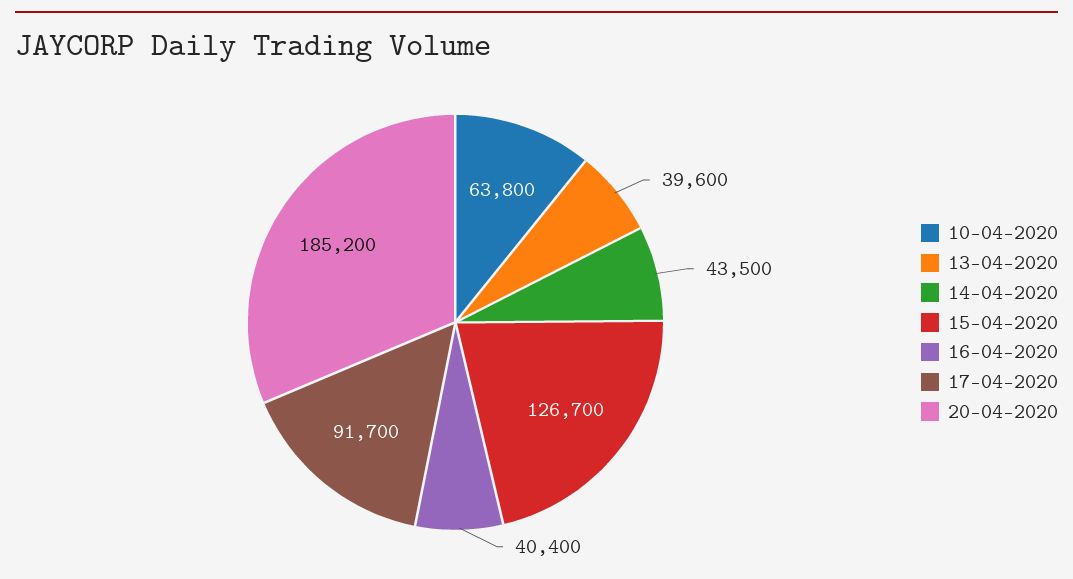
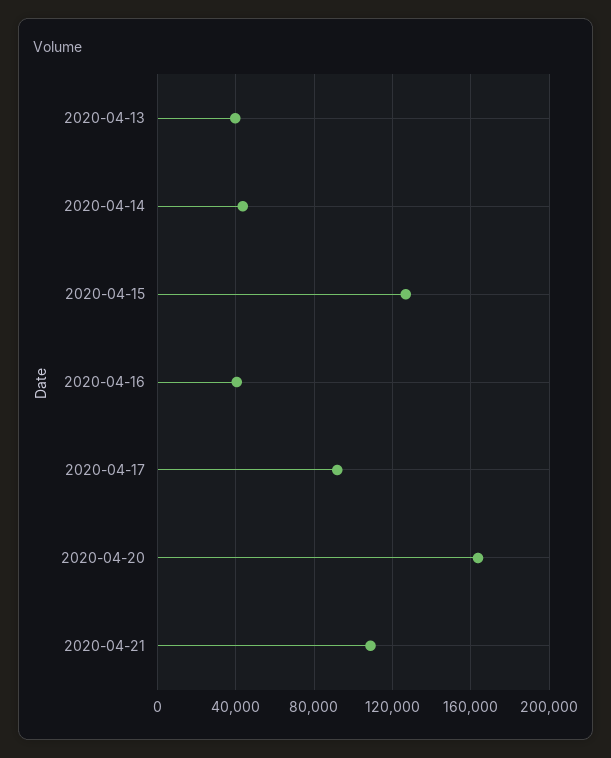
10-04-2020: 63800 -> none
20-04-2020: 185200 -> 165000
2020-04-21: none -> 110000

